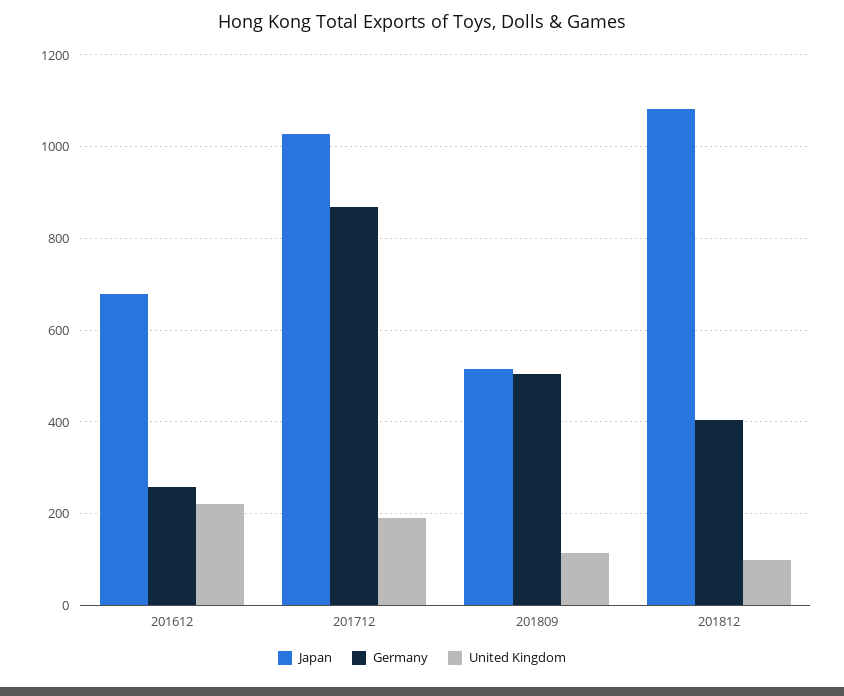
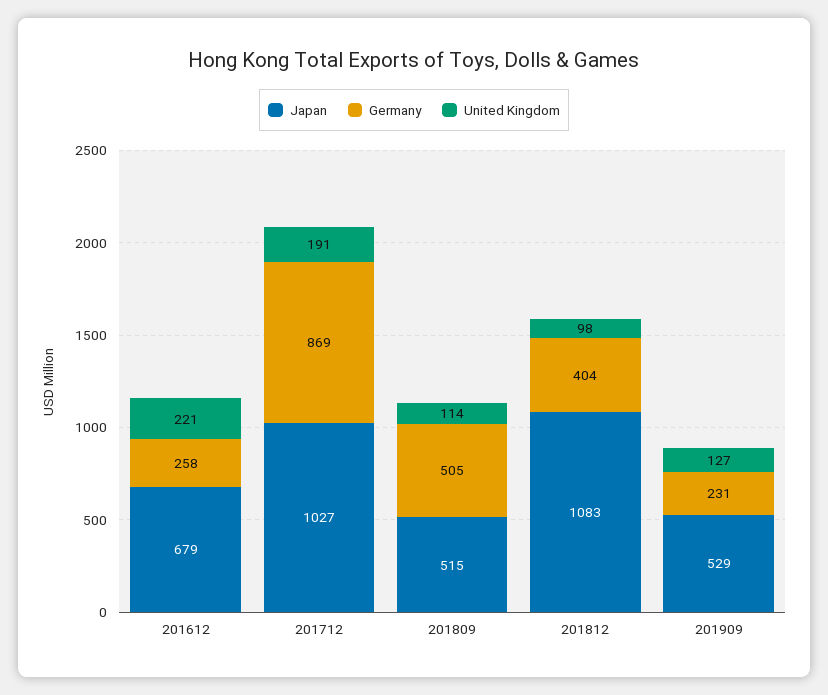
Japan, 201909: none -> 529
Germany, 201909: none -> 231
United Kingdom, 201909: none -> 127

